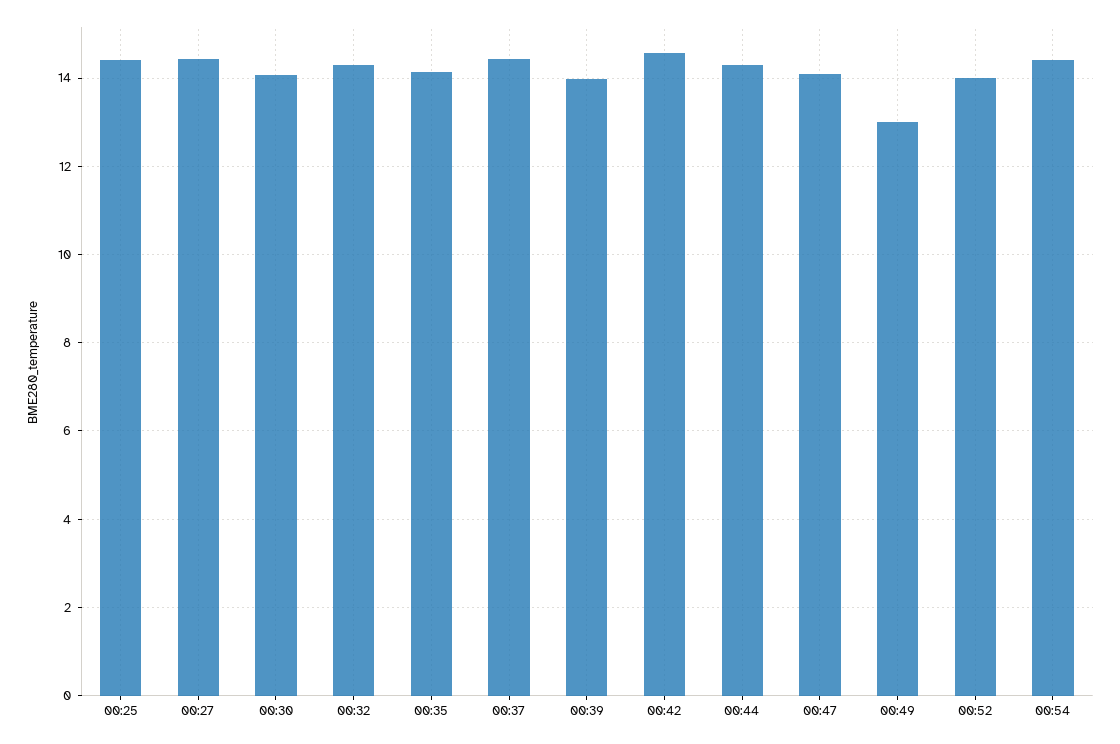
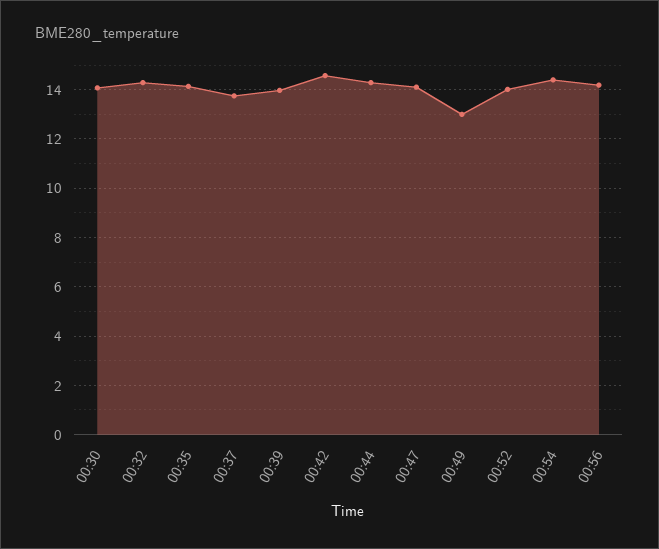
00:25: 14.4 -> none
00:27: 14.4 -> none
00:37: 14.4 -> 13.75
00:56: none -> 14.25

